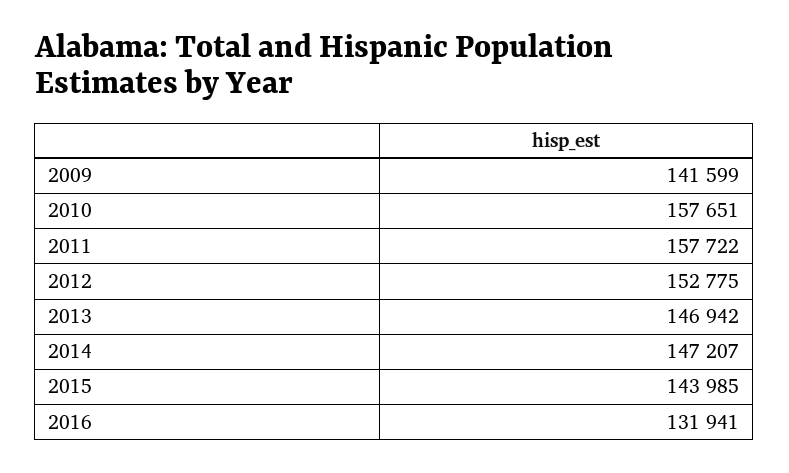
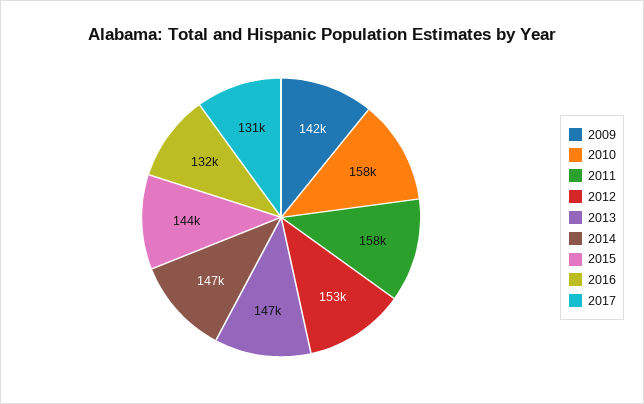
2017: none -> 131000

